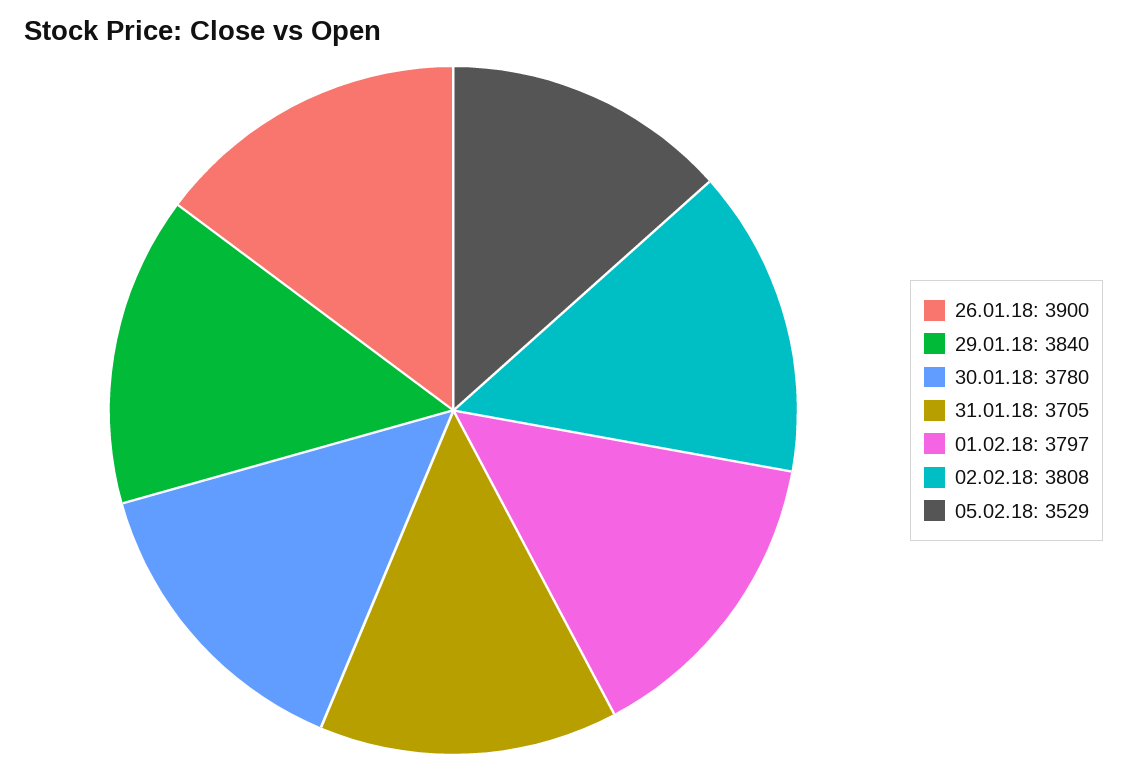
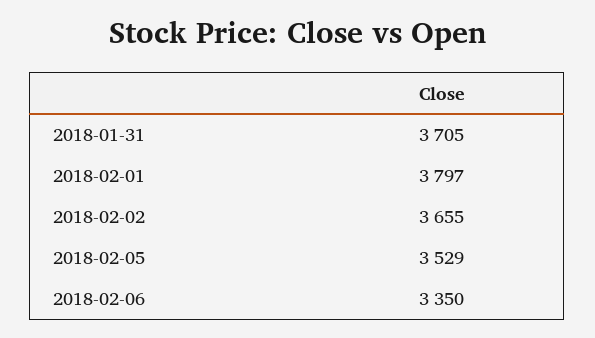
26.01.18: 3900 -> none
29.01.18: 3840 -> none
30.01.18: 3780 -> none
02.02.18: 3808 -> 3655
2018-02-06: none -> 3350

